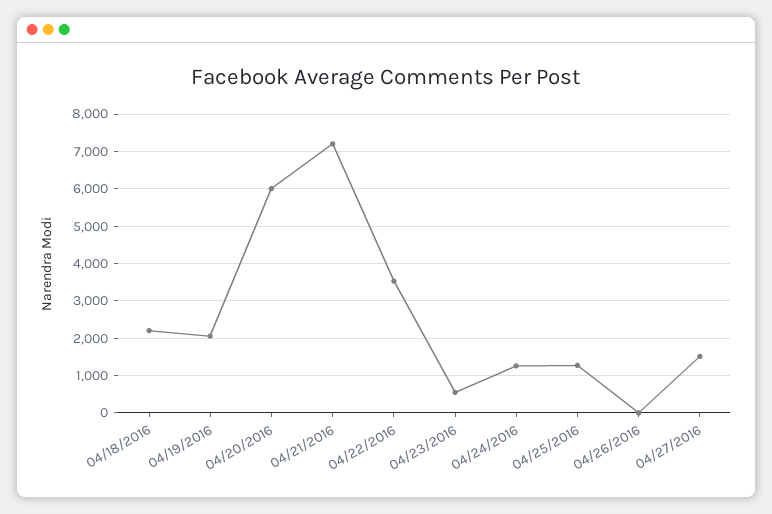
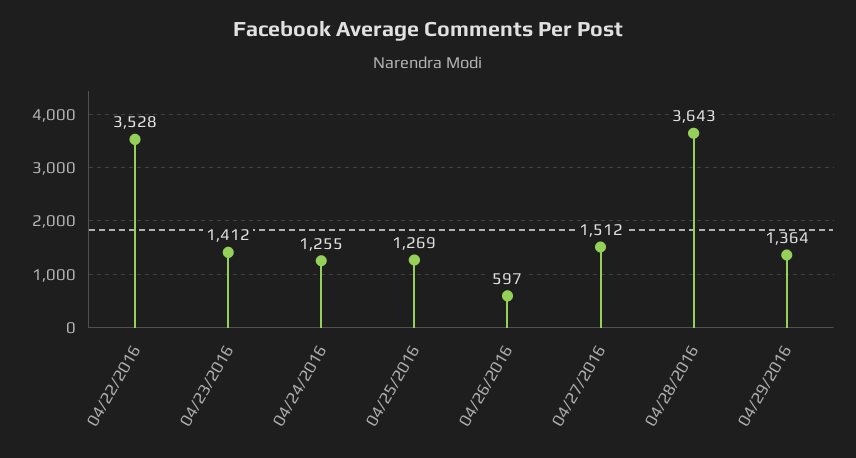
04/18/2016: 2200 -> none
04/19/2016: 2000 -> none
04/20/2016: 6000 -> none
04/21/2016: 7200 -> none
04/23/2016: 600 -> 1412
04/26/2016: 0 -> 597
04/28/2016: none -> 3643
04/29/2016: none -> 1364

